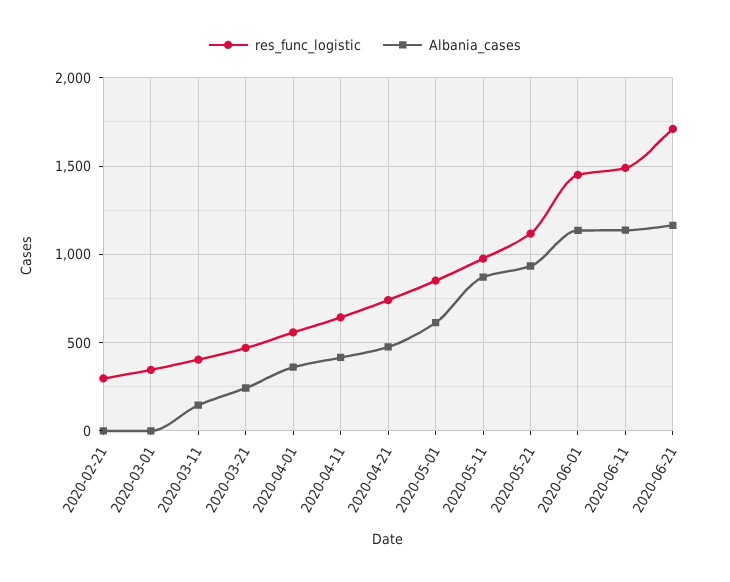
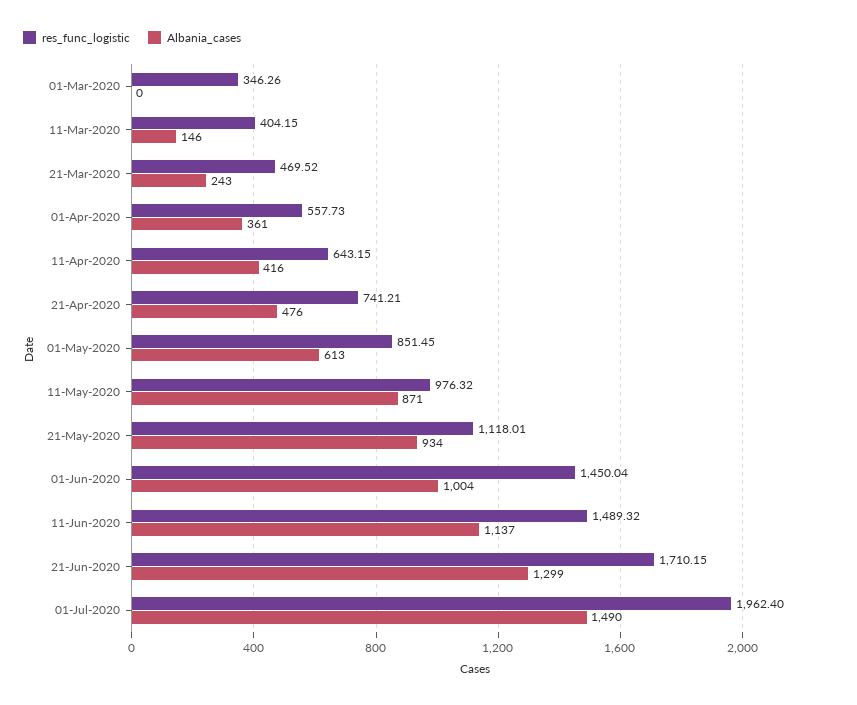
res_func_logistic, 2020-02-21: 300 -> none
Albania_cases, 2020-02-21: 0 -> none
Albania_cases, 2020-06-01: 1150 -> 1004
Albania_cases, 2020-06-21: 1150 -> 1299
res_func_logistic, 01-Jul-2020: none -> 1962.4
Albania_cases, 01-Jul-2020: none -> 1490

